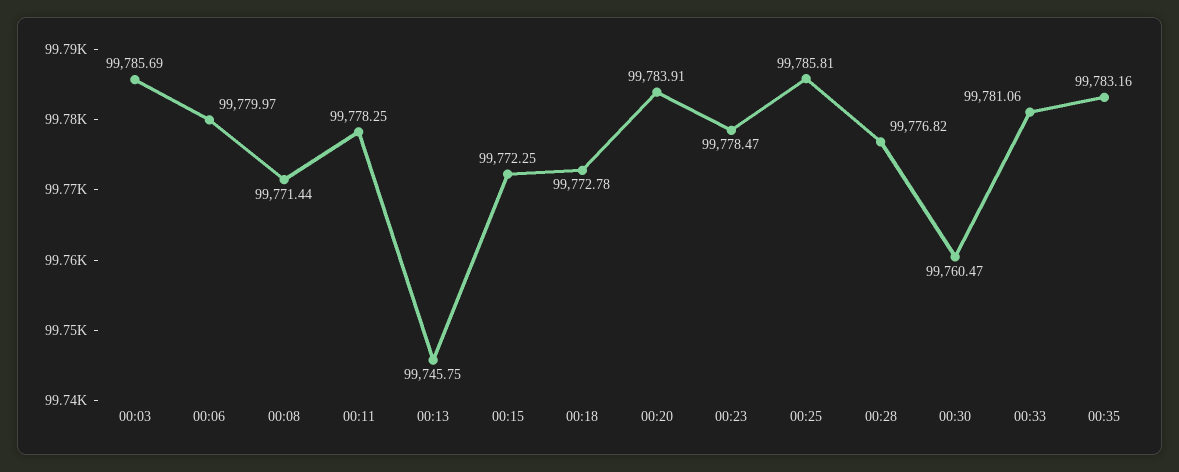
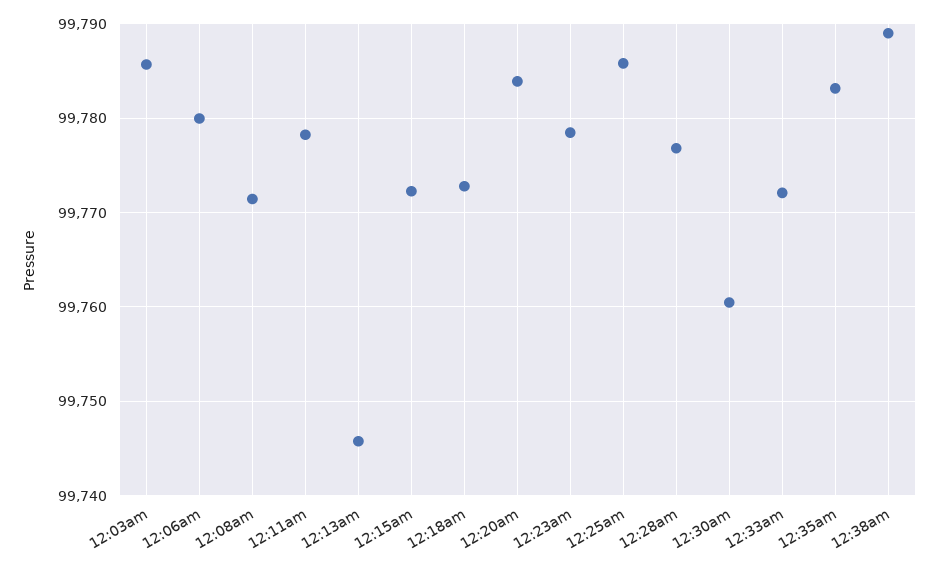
00:33: 99781.06 -> 99772
12:38am: none -> 99789

